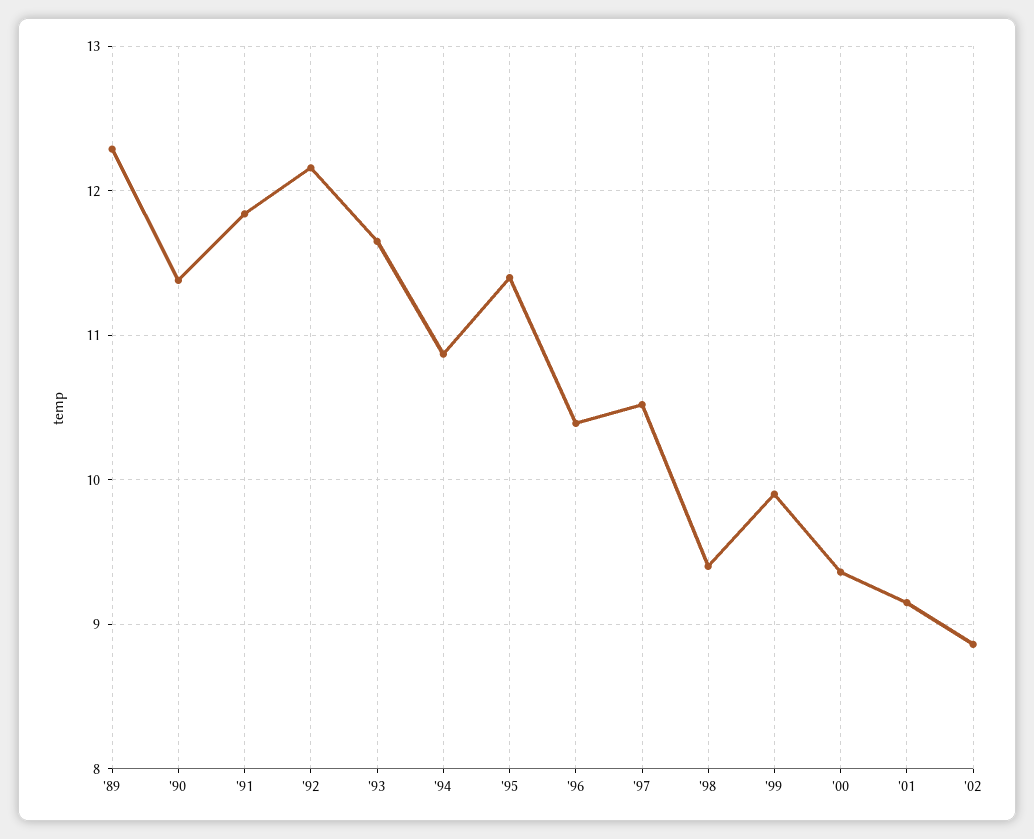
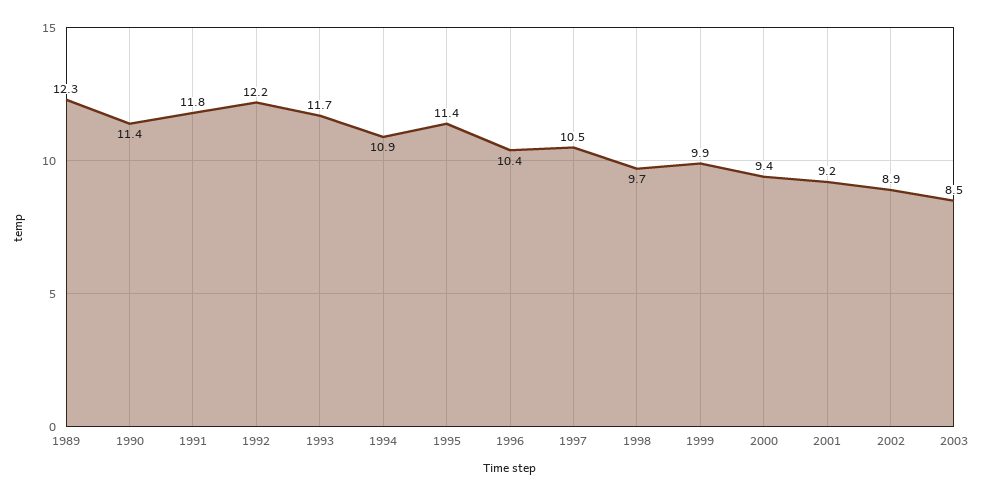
'98: 9.4 -> 9.7
2003: none -> 8.5

